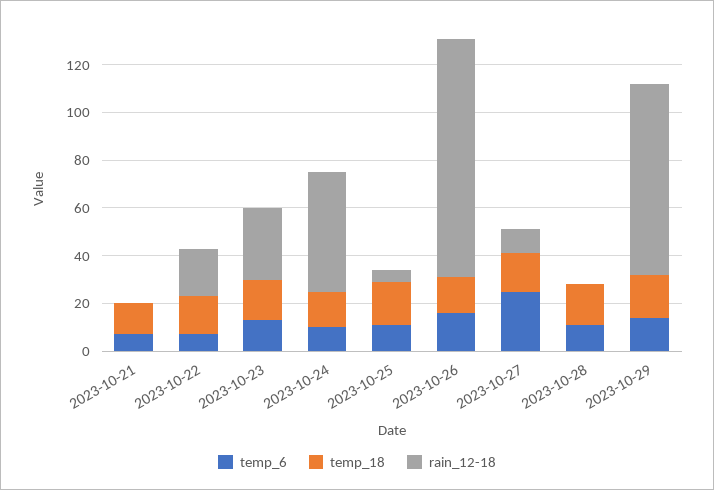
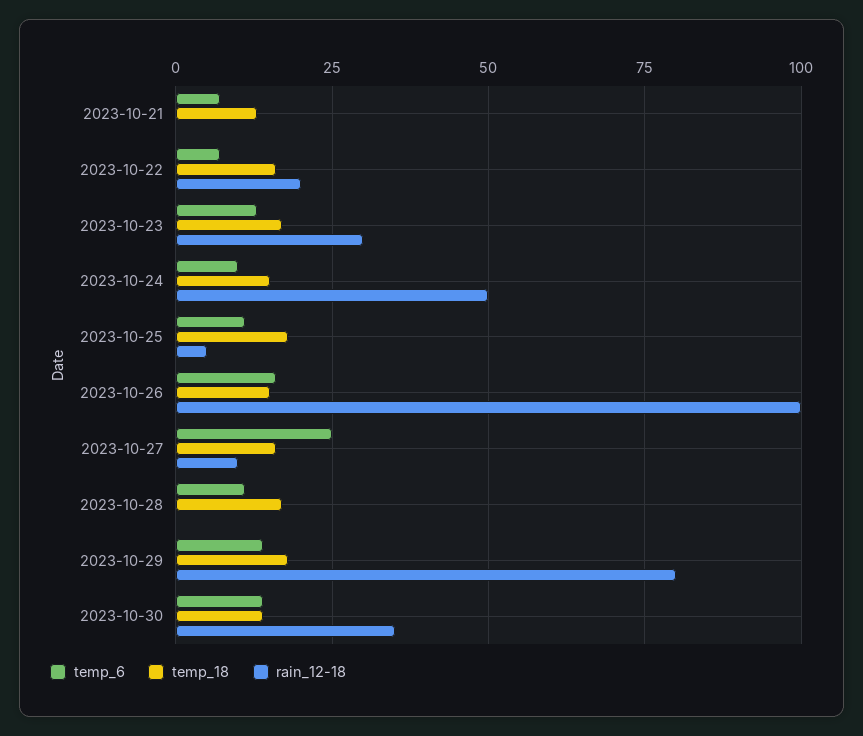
temp_6, 2023-10-30: none -> 15
temp_18, 2023-10-30: none -> 15
rain_12-18, 2023-10-30: none -> 35

